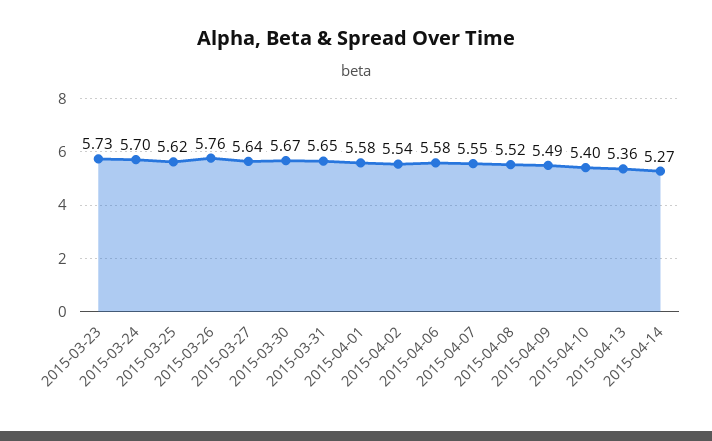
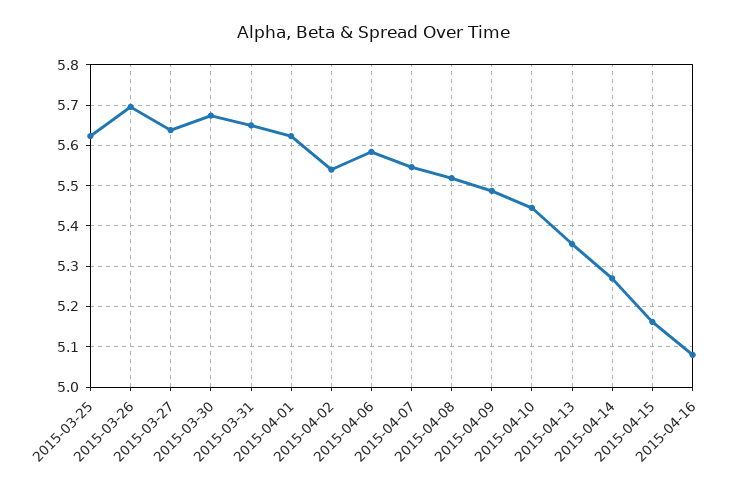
2015-03-23: 5.73 -> none
2015-03-24: 5.7 -> none
2015-03-26: 5.76 -> 5.7
2015-04-01: 5.58 -> 5.62
2015-04-10: 5.4 -> 5.44
2015-04-15: none -> 5.16
2015-04-16: none -> 5.08

